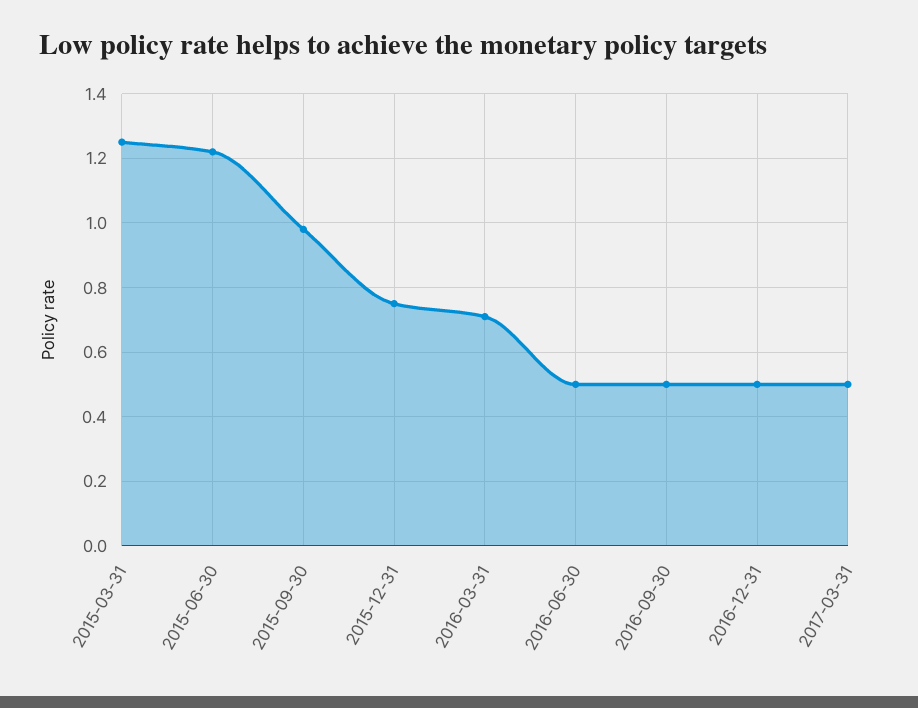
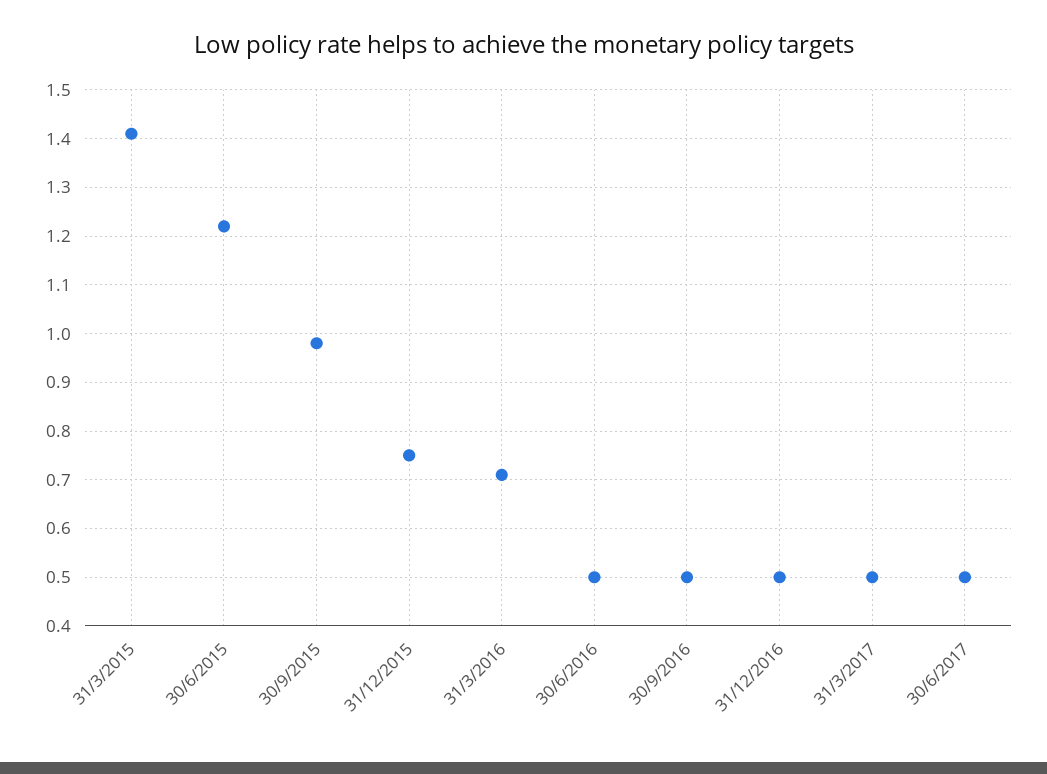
2015-03-31: 1.25 -> 1.4
30/6/2017: none -> 0.5

